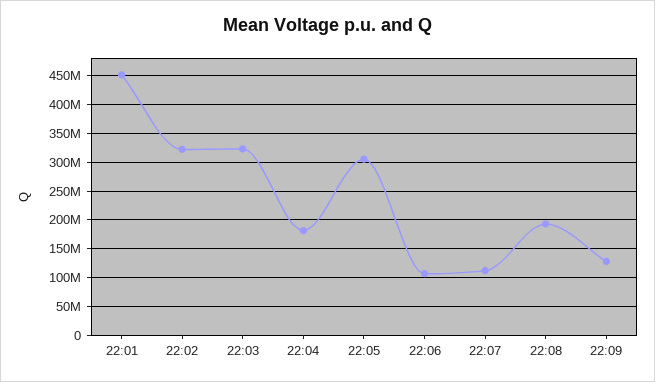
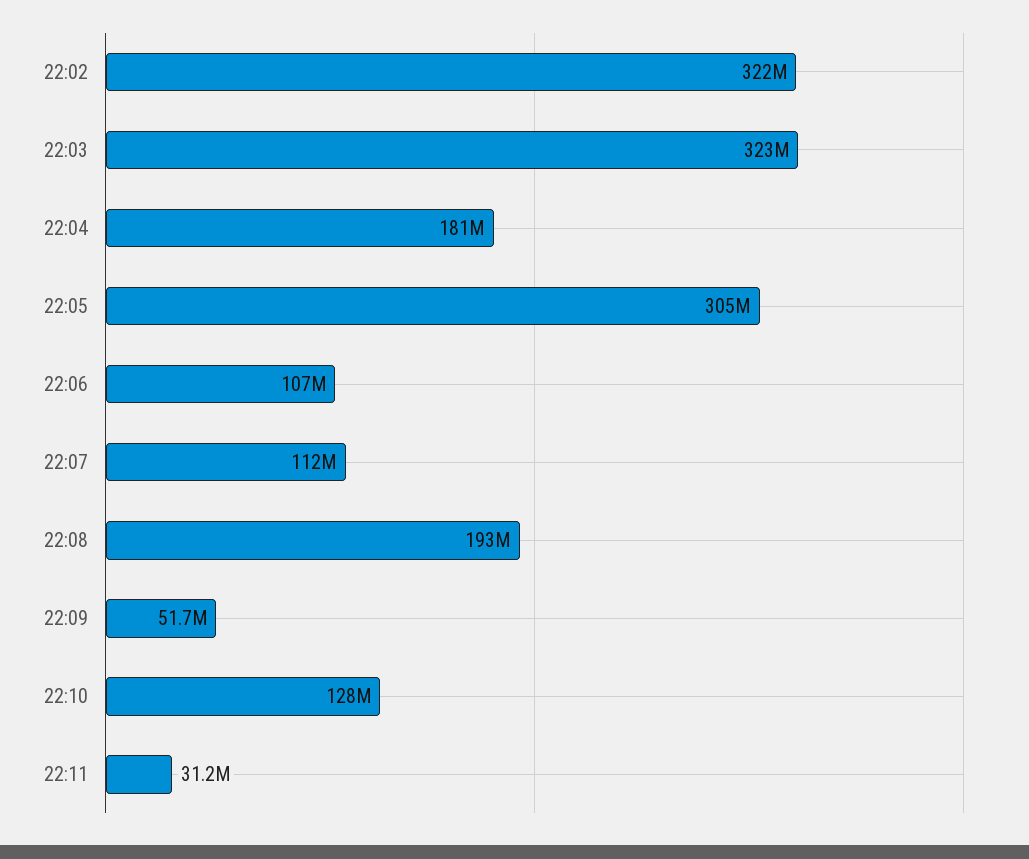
22:01: 450000000 -> none
22:09: 125000000 -> 51700000
22:10: none -> 128000000
22:11: none -> 31200000

